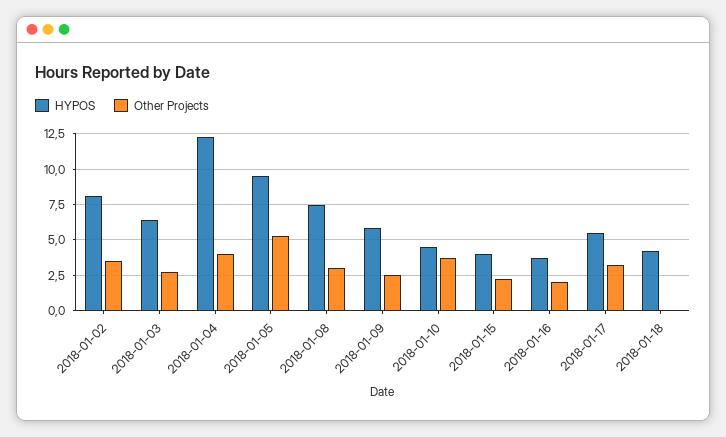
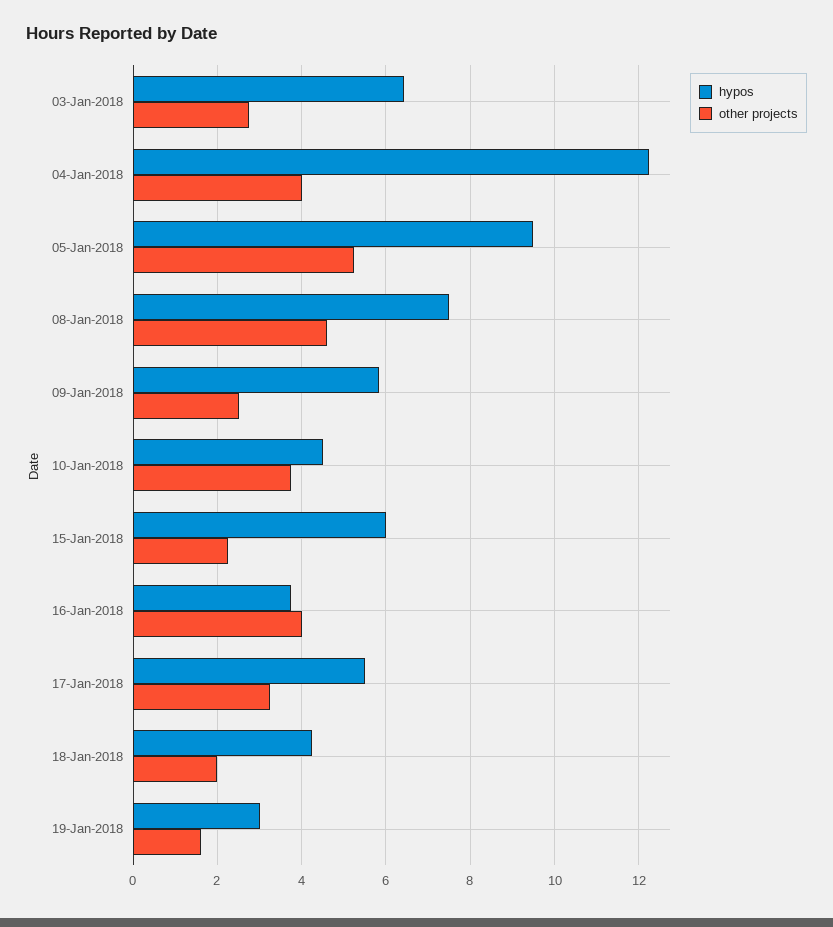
HYPOS, 2018-01-02: 8 -> none
Other Projects, 2018-01-02: 3.5 -> none
Other Projects, 2018-01-08: 3 -> 4.6
HYPOS, 2018-01-15: 4 -> 6
Other Projects, 2018-01-16: 2 -> 4
Other Projects, 2018-01-18: 0 -> 2
HYPOS, 19-Jan-2018: none -> 3
Other Projects, 19-Jan-2018: none -> 1.6

